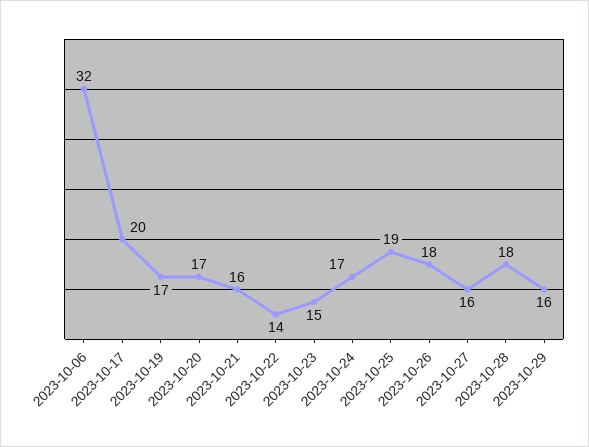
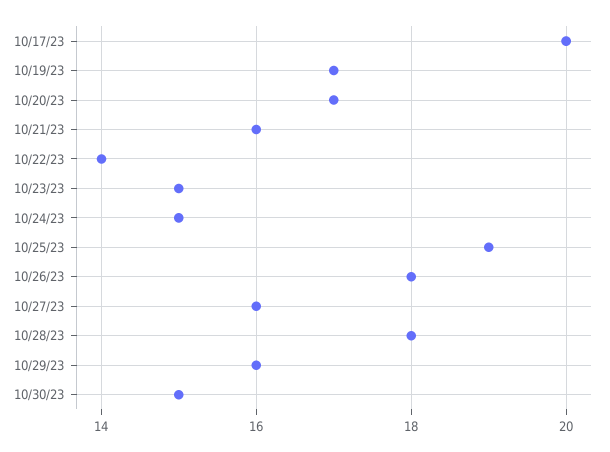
2023-10-06: 32 -> none
2023-10-24: 17 -> 15
10/30/23: none -> 15

